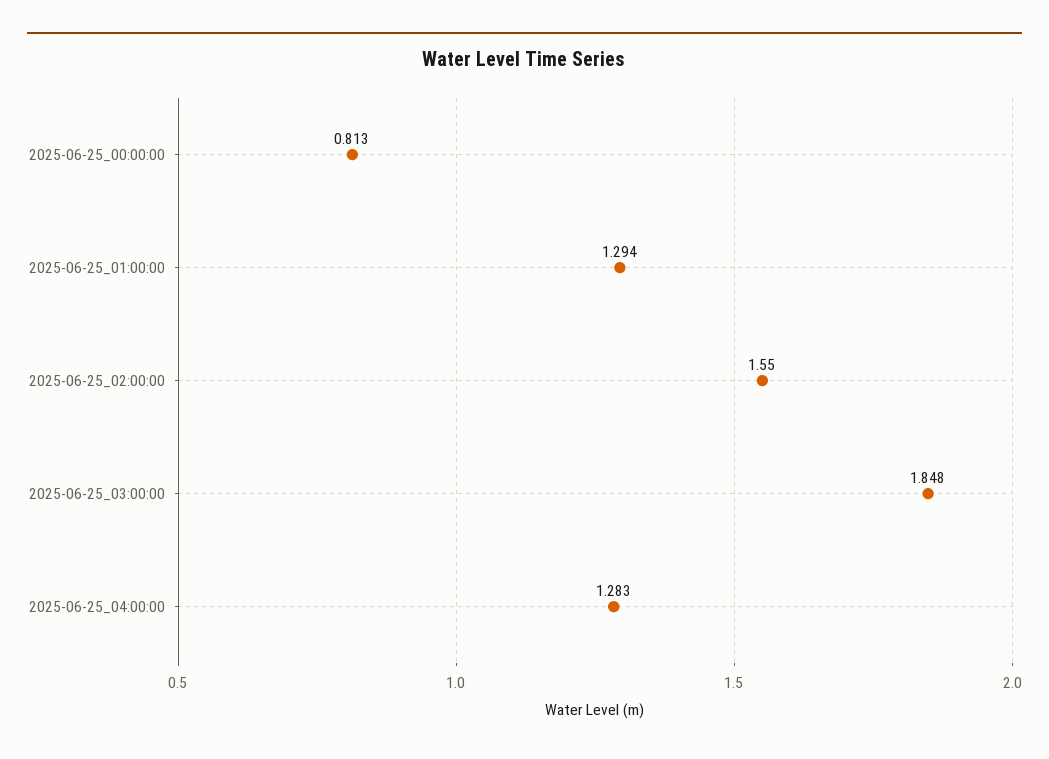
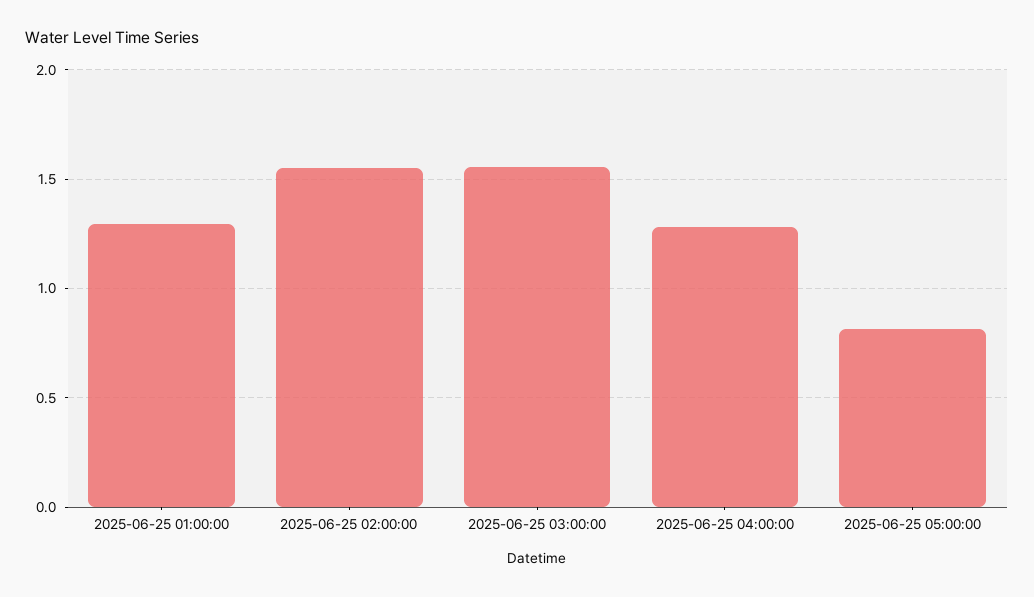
2025-06-25_00:00:00: 0.813 -> none
2025-06-25_03:00:00: 1.848 -> 1.55
2025-06-25 05:00:00: none -> 0.8

